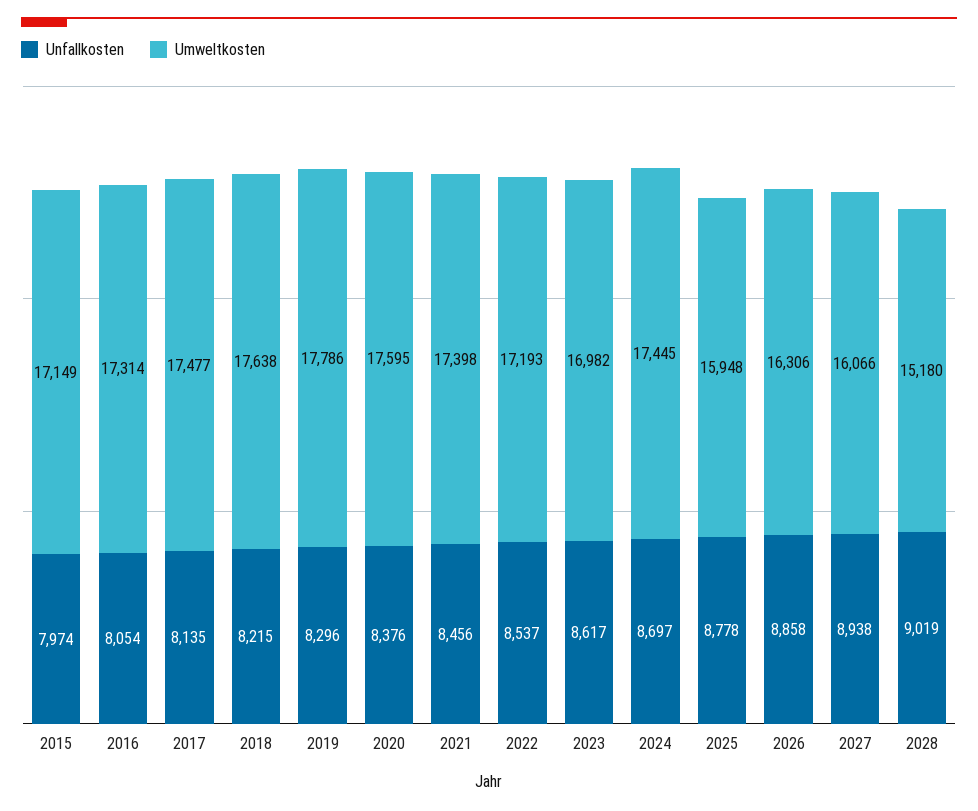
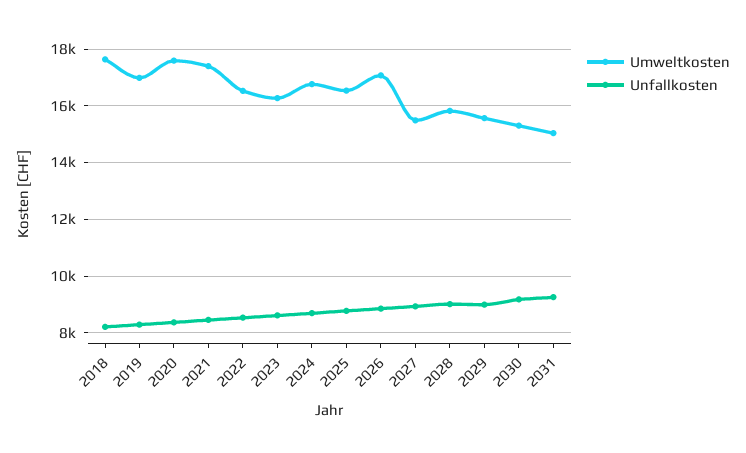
Unfallkosten, 2015: 7974 -> none
Umweltkosten, 2015: 17149 -> none
Unfallkosten, 2016: 8054 -> none
Umweltkosten, 2016: 17314 -> none
Unfallkosten, 2017: 8135 -> none
Umweltkosten, 2017: 17477 -> none
Umweltkosten, 2019: 17786 -> 17000
Umweltkosten, 2022: 17193 -> 16500
Umweltkosten, 2023: 16982 -> 16250
Umweltkosten, 2024: 17445 -> 16750
Umweltkosten, 2025: 15948 -> 16500
Umweltkosten, 2026: 16306 -> 17000
Umweltkosten, 2027: 16066 -> 15500
Umweltkosten, 2028: 15180 -> 15750
Umweltkosten, 2029: none -> 15500
Unfallkosten, 2029: none -> 9000
Umweltkosten, 2030: none -> 15250
Unfallkosten, 2030: none -> 9250
Umweltkosten, 2031: none -> 15000
Unfallkosten, 2031: none -> 9250

